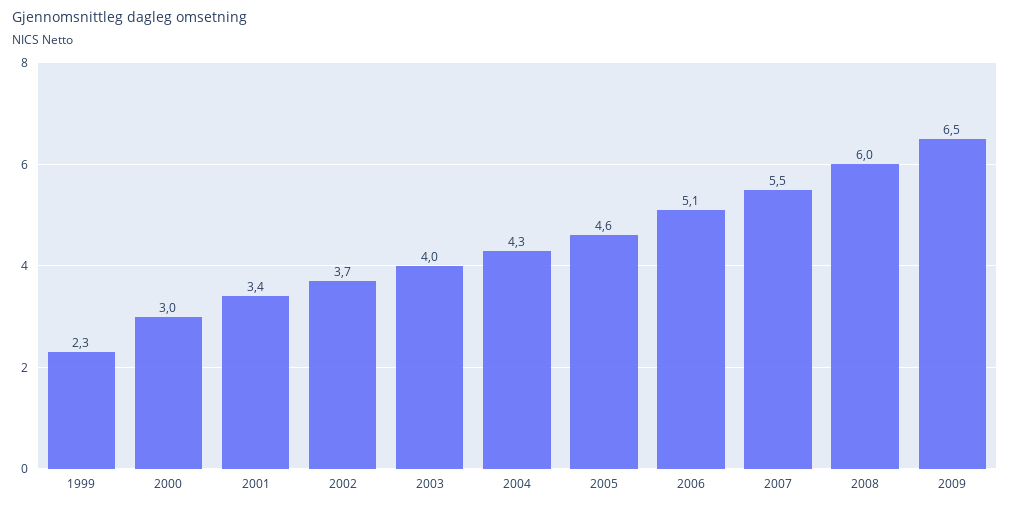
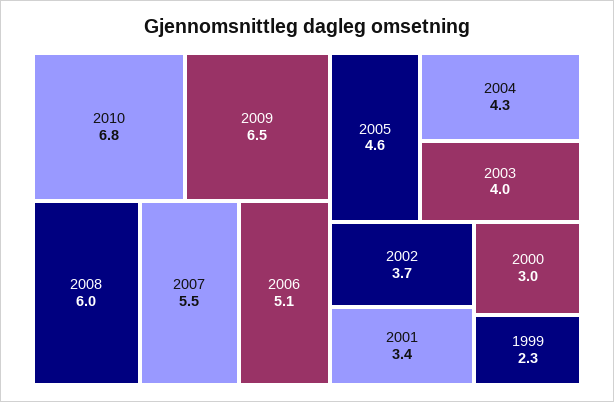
2010: none -> 6.8

